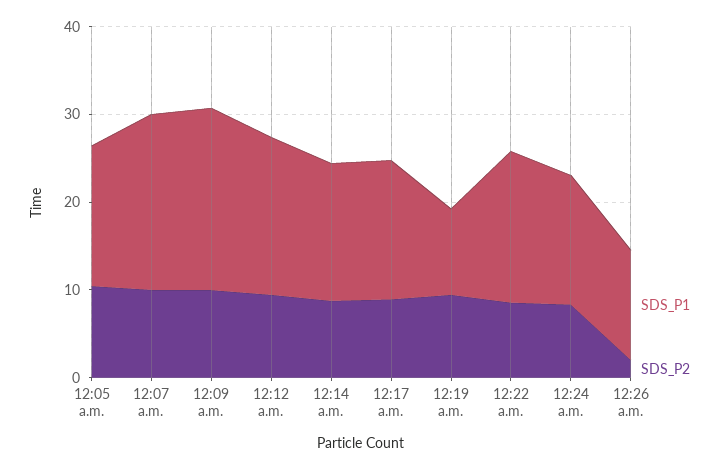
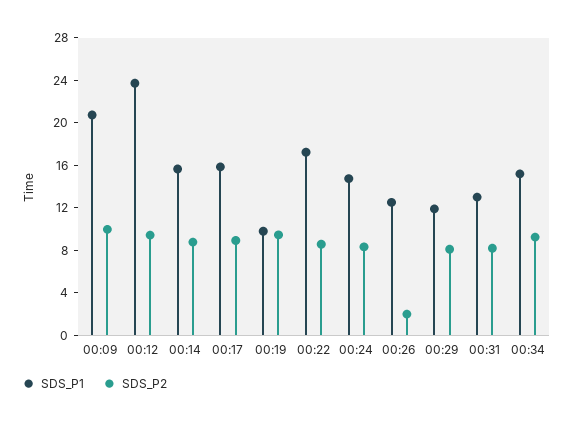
SDS_P1, 12:05 a.m.: 16 -> none
SDS_P2, 12:05 a.m.: 10 -> none
SDS_P1, 12:07 a.m.: 20 -> none
SDS_P2, 12:07 a.m.: 10 -> none
SDS_P1, 12:12 a.m.: 18 -> 24
SDS_P1, 00:29: none -> 12
SDS_P2, 00:29: none -> 8
SDS_P1, 00:31: none -> 13
SDS_P2, 00:31: none -> 8
SDS_P1, 00:34: none -> 15
SDS_P2, 00:34: none -> 9

